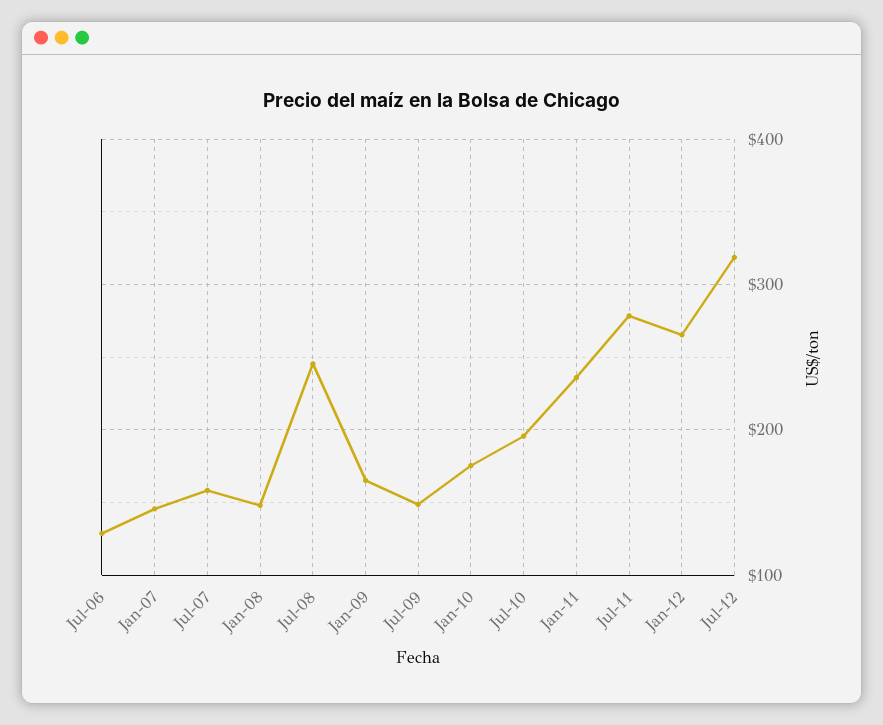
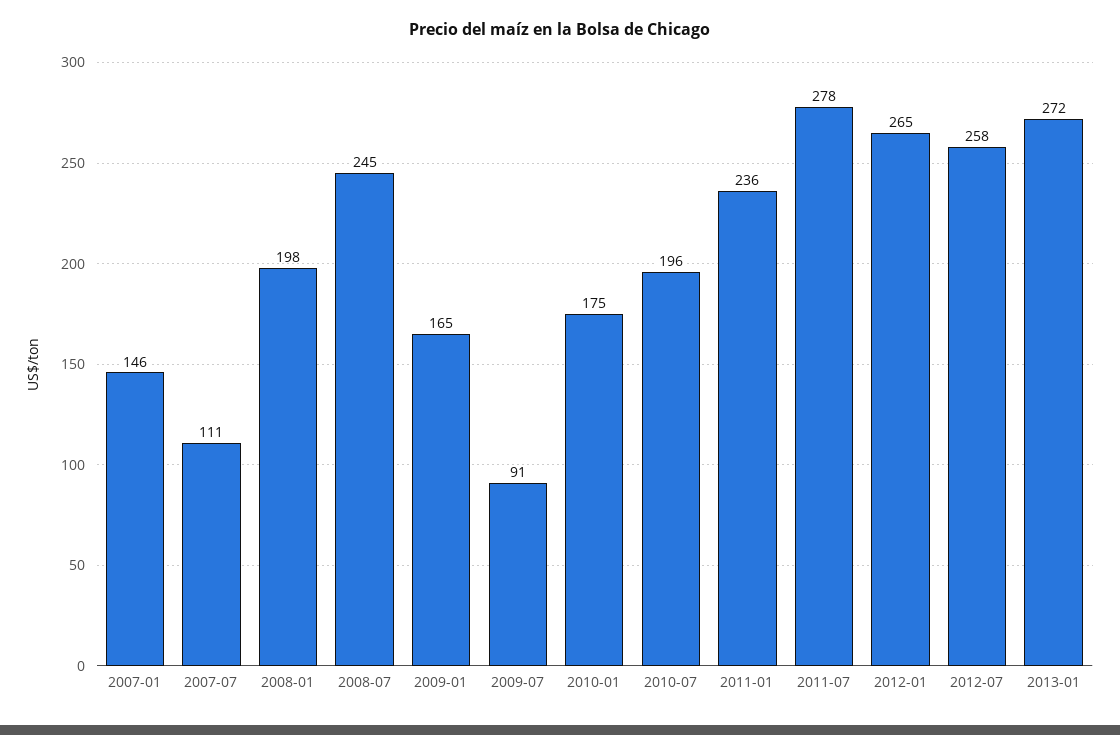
Jul-06: 130 -> none
Jul-07: 160 -> 111
Jan-08: 150 -> 198
Jul-09: 150 -> 91
Jul-12: 320 -> 258
2013-01: none -> 272

